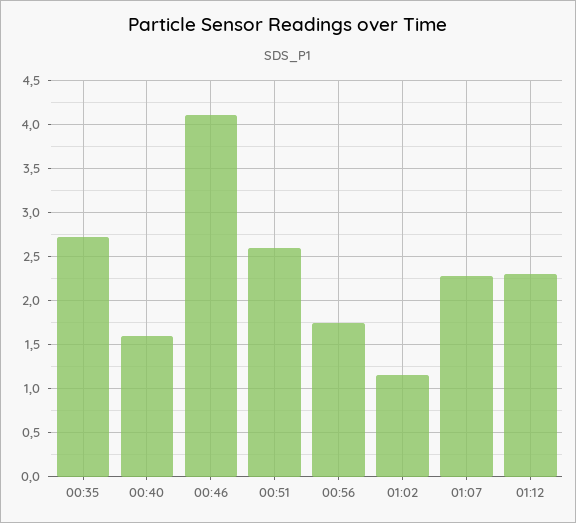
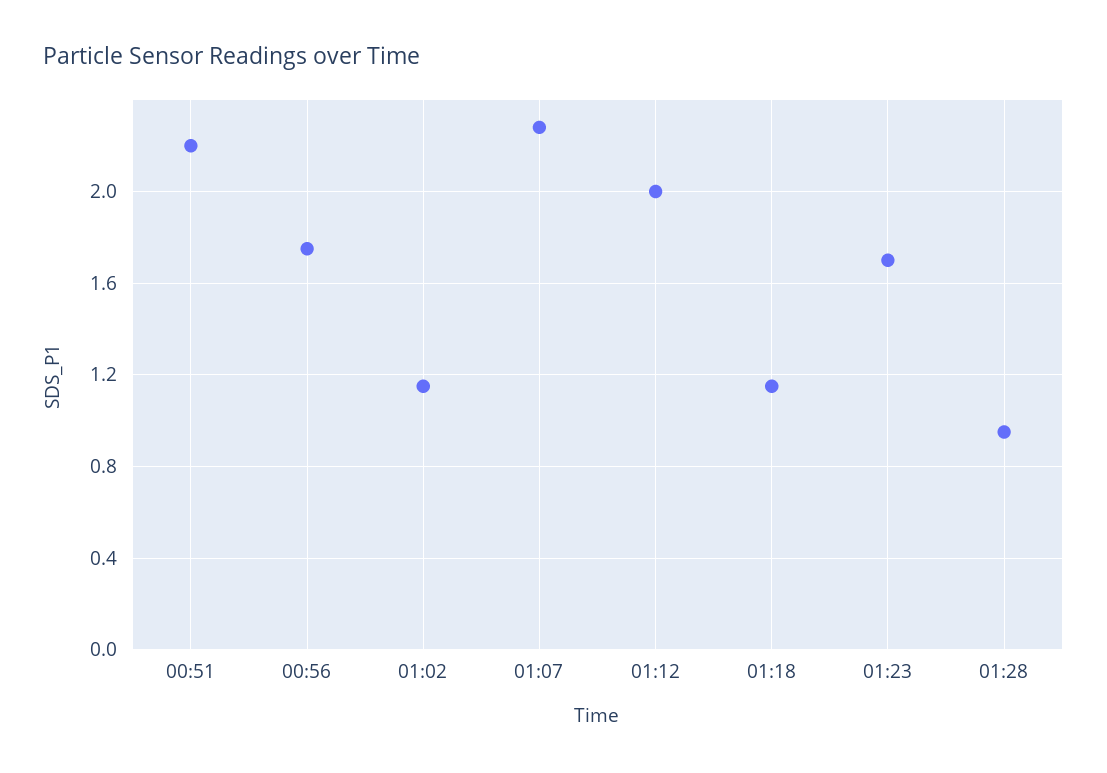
00:35: 2.7 -> none
00:40: 1.6 -> none
00:46: 4.1 -> none
00:51: 2.6 -> 2.2
01:12: 2.3 -> 2
01:18: none -> 1.15
01:23: none -> 1.7
01:28: none -> 0.95

